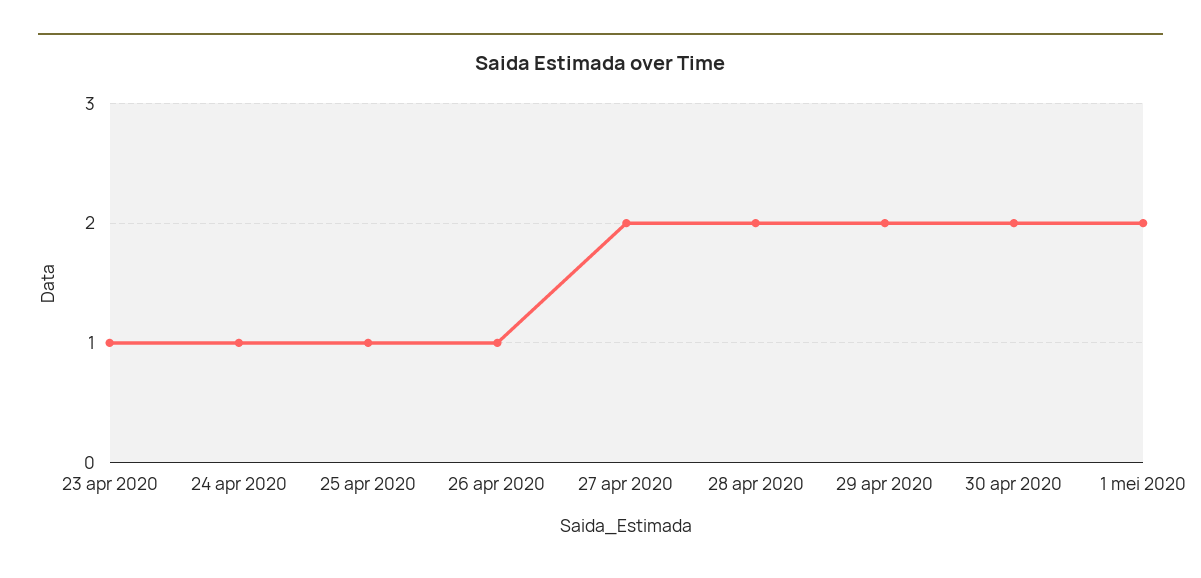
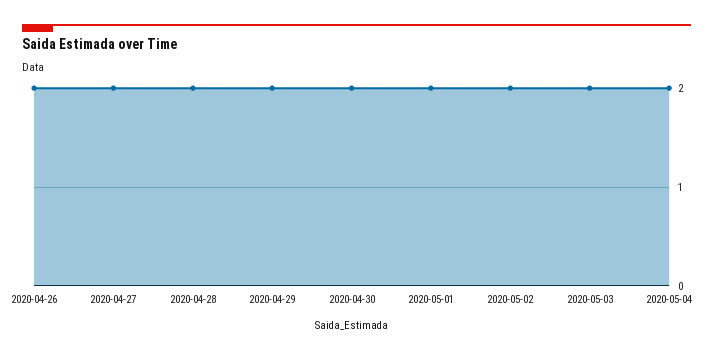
23 apr 2020: 1 -> none
24 apr 2020: 1 -> none
25 apr 2020: 1 -> none
26 apr 2020: 1 -> 2
2020-05-02: none -> 2
2020-05-03: none -> 2
2020-05-04: none -> 2

